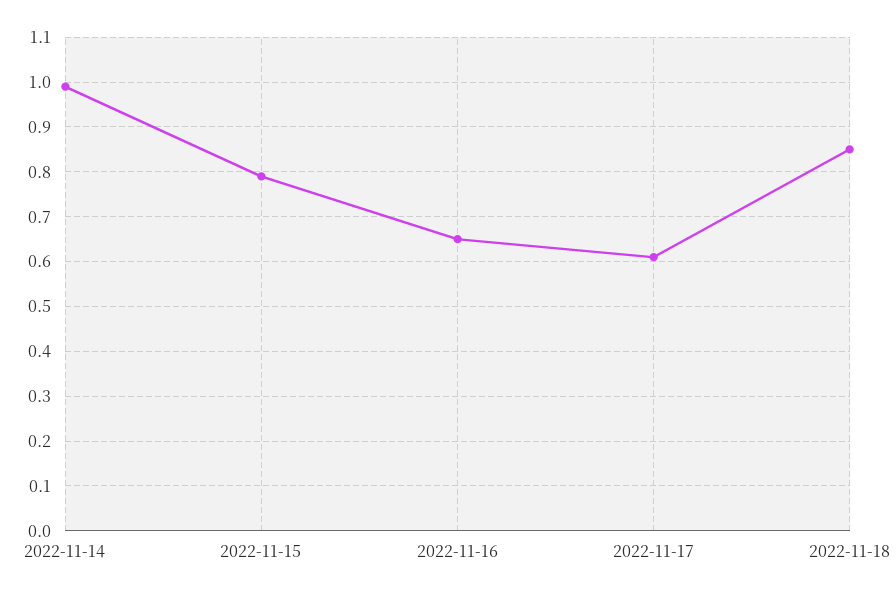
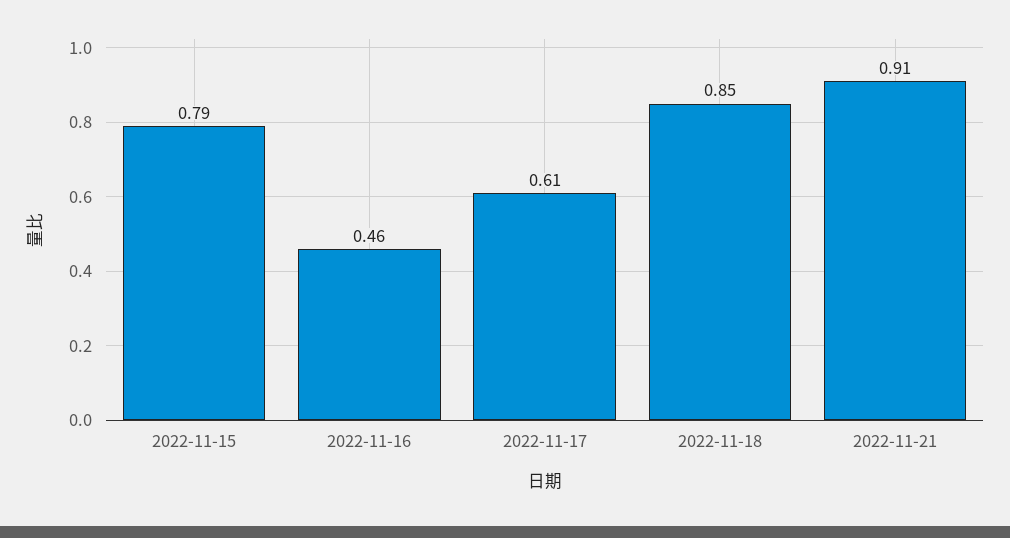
2022-11-14: 1 -> none
2022-11-16: 0.65 -> 0.46
2022-11-21: none -> 0.91

